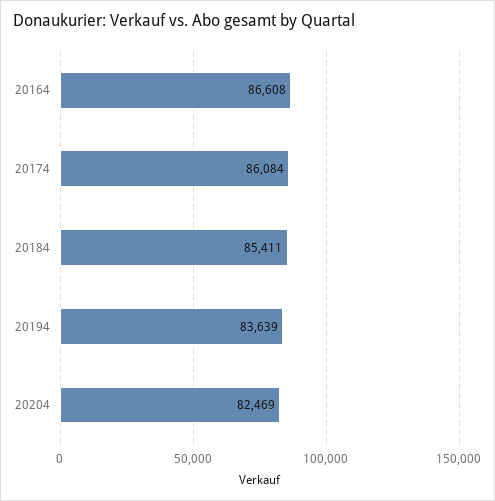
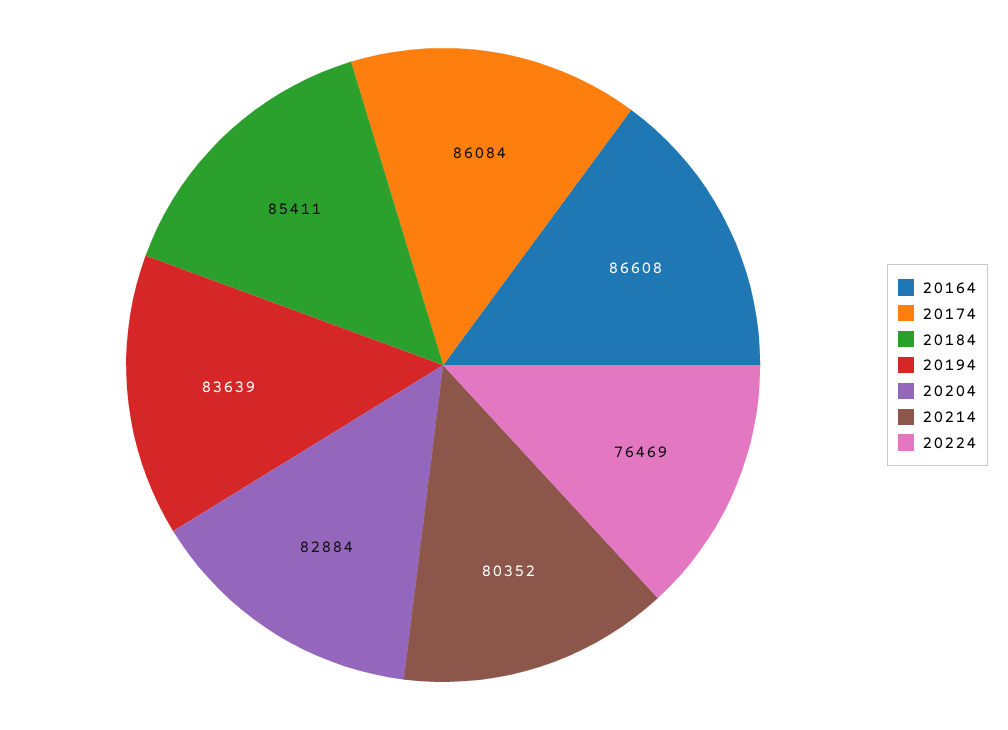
20204: 82469 -> 82884
20214: none -> 80352
20224: none -> 76469

